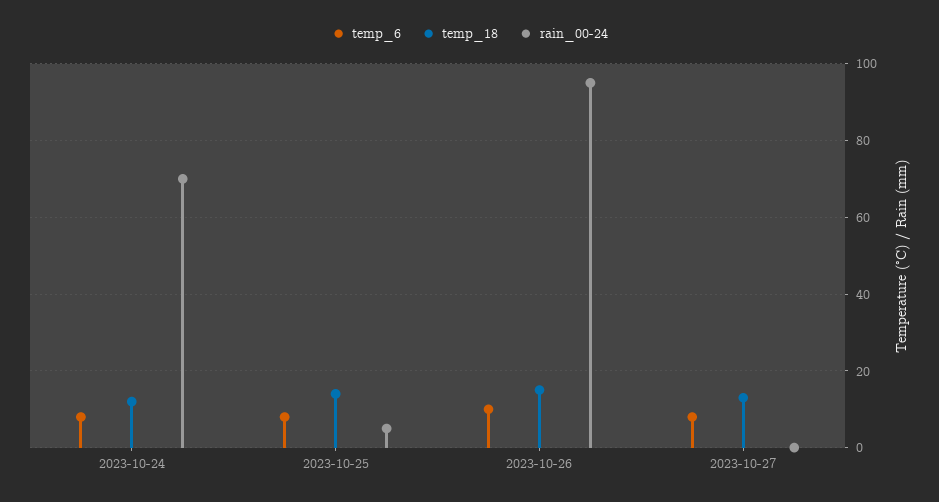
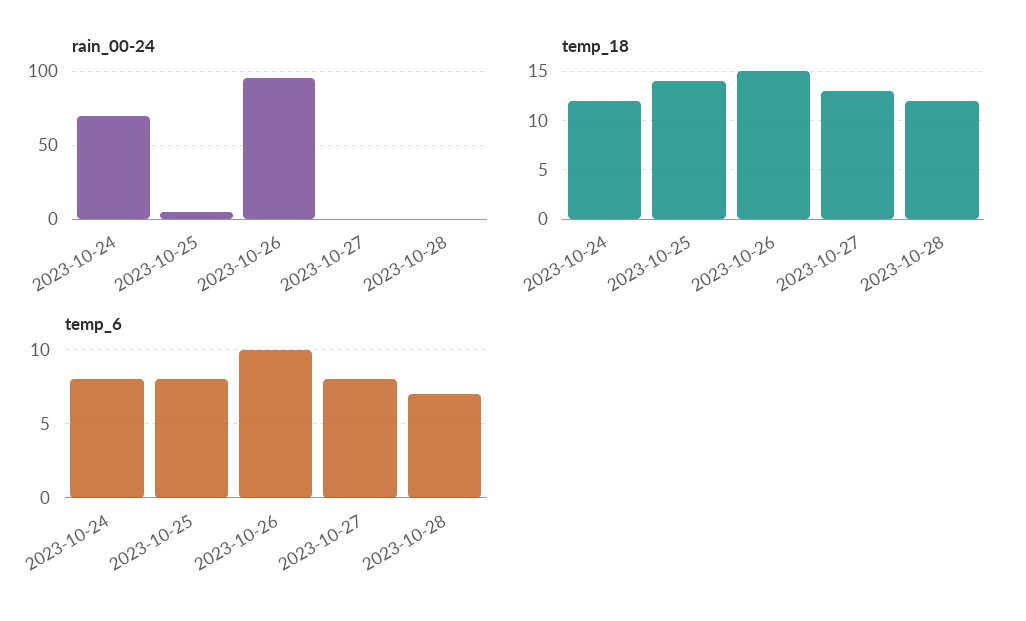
rain_00-24, 2023-10-28: none -> 0
temp_18, 2023-10-28: none -> 12
temp_6, 2023-10-28: none -> 7

